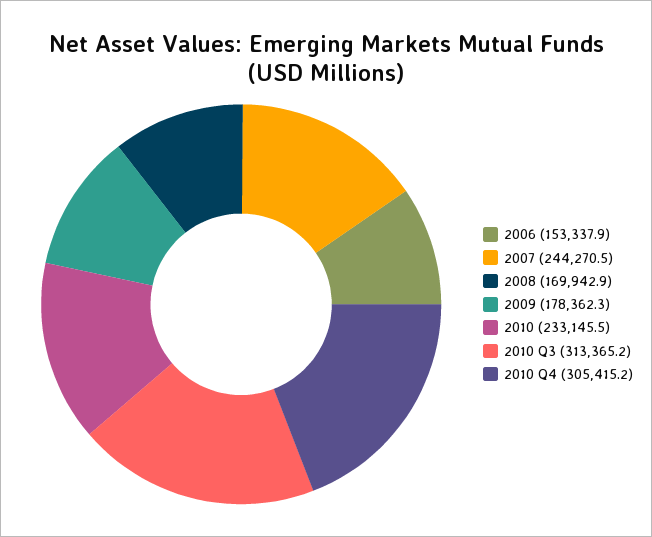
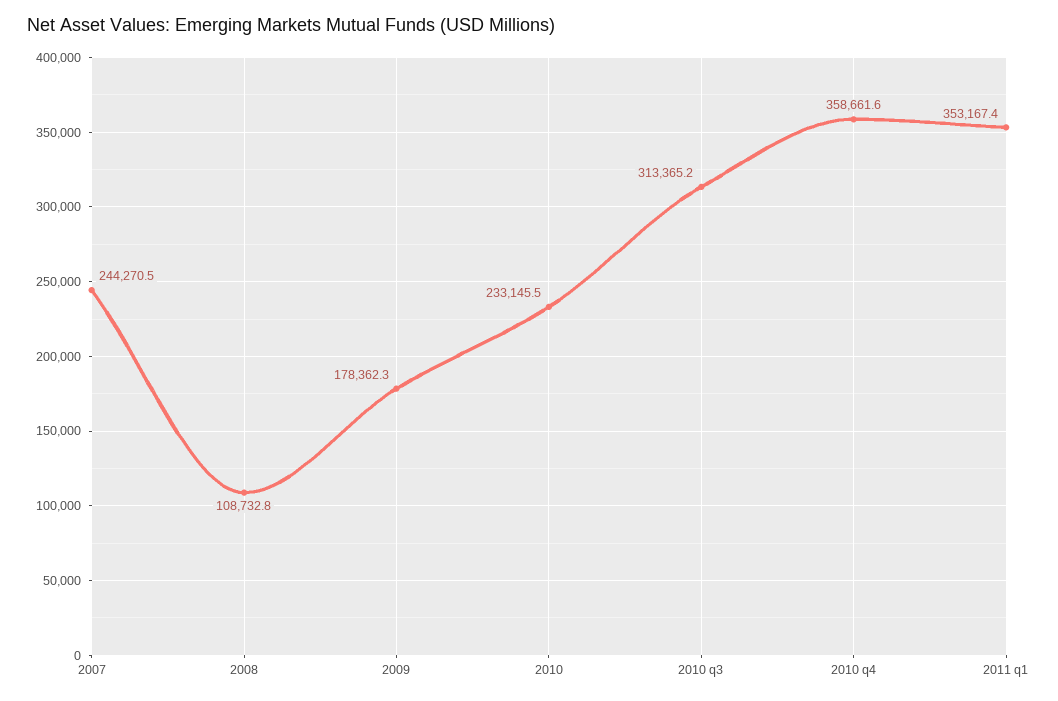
2006: 153337.9 -> none
2008: 169942.9 -> 108732.8
2010 Q4: 305415.2 -> 358661.6
2011 q1: none -> 353167.4

